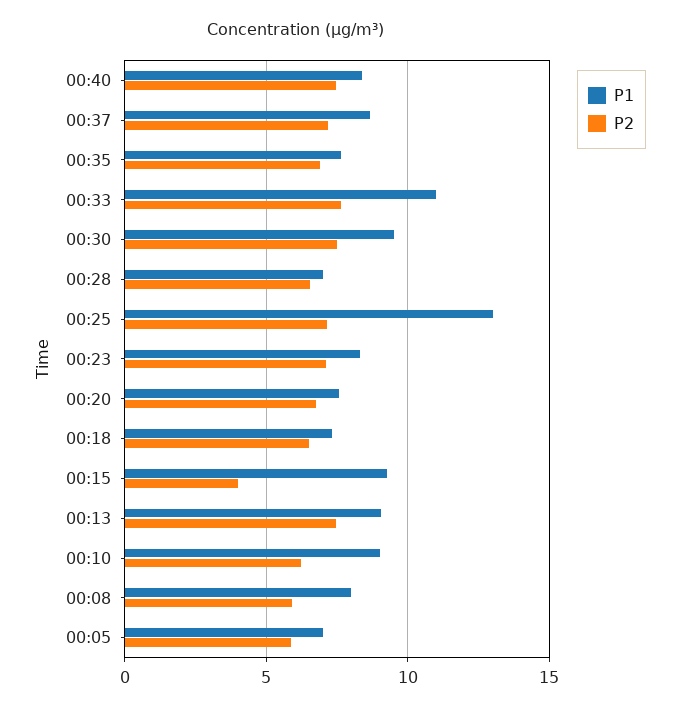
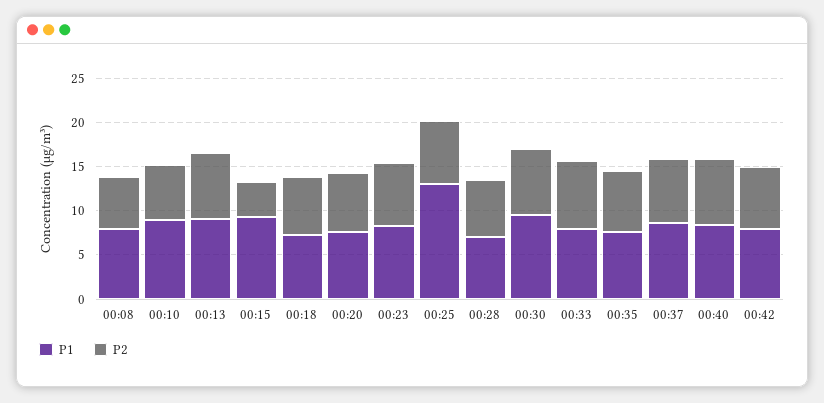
P1, 00:33: 11 -> 8
P1, 00:05: 7 -> none
P2, 00:05: 6 -> none
P1, 00:42: none -> 8
P2, 00:42: none -> 7

